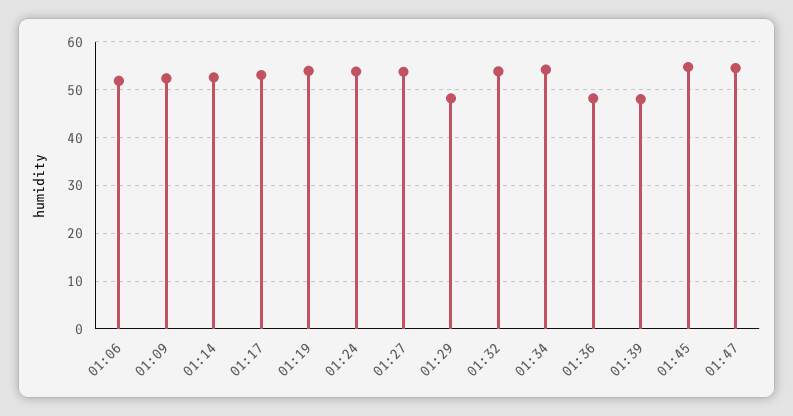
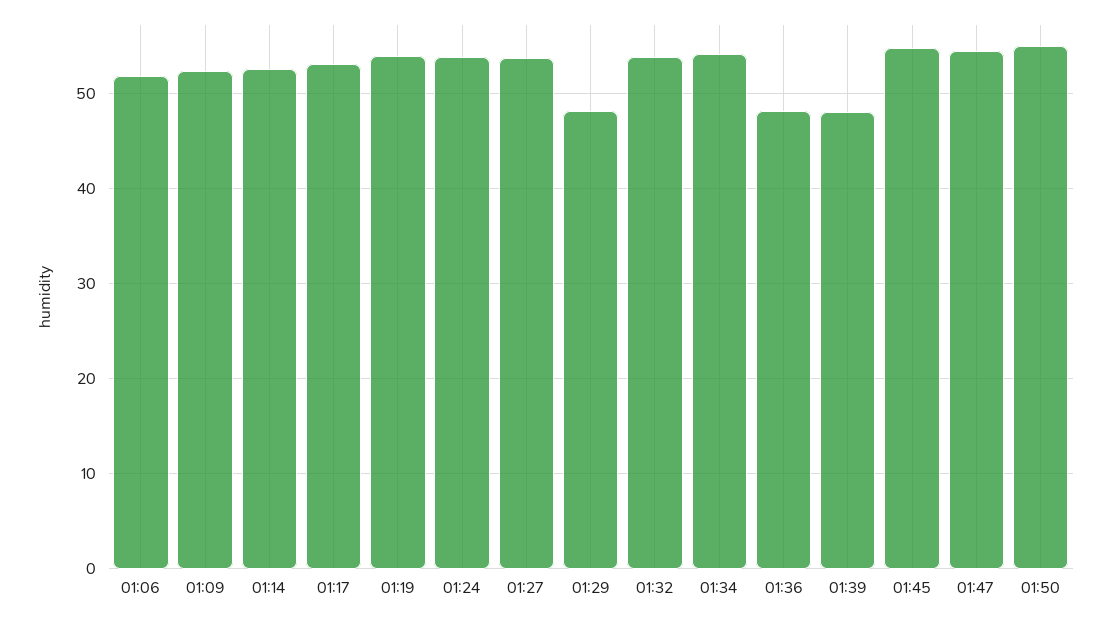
01:50: none -> 55

